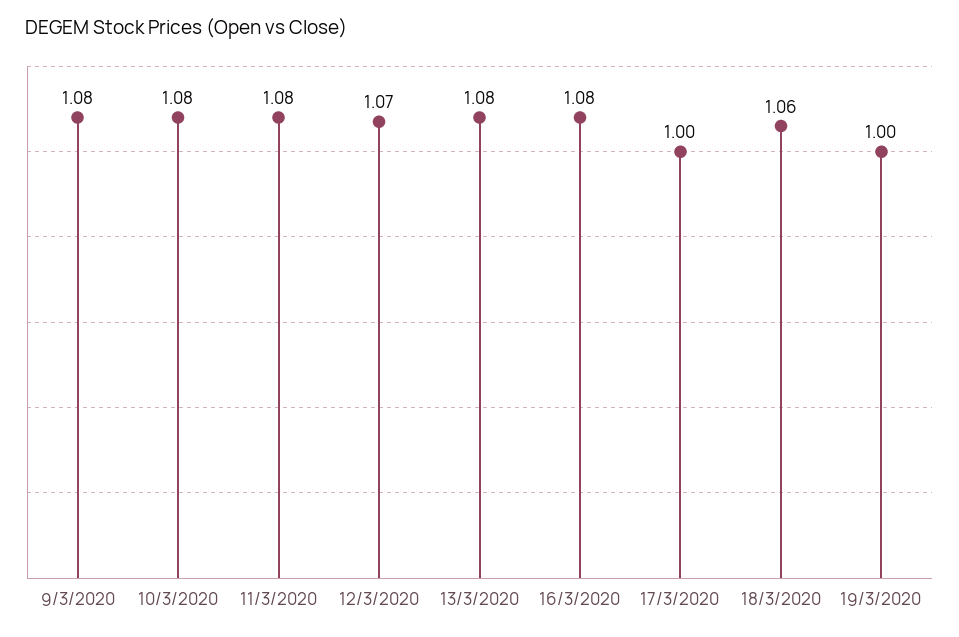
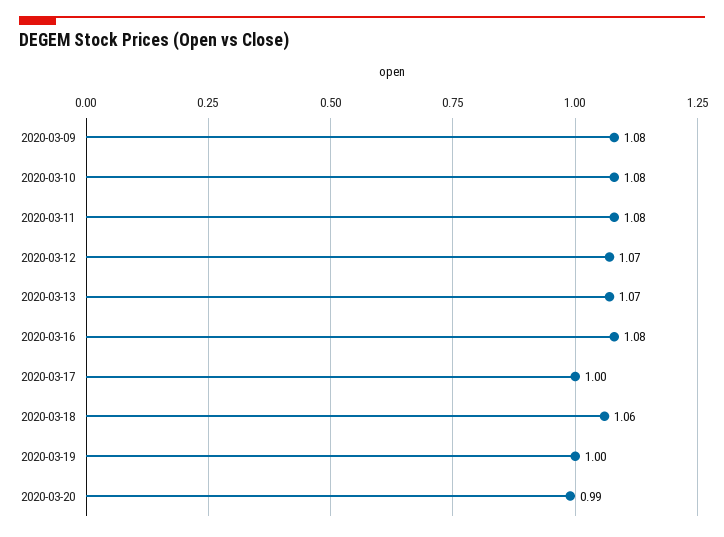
13/3/2020: 1.08 -> 1.07
2020-03-20: none -> 0.99

